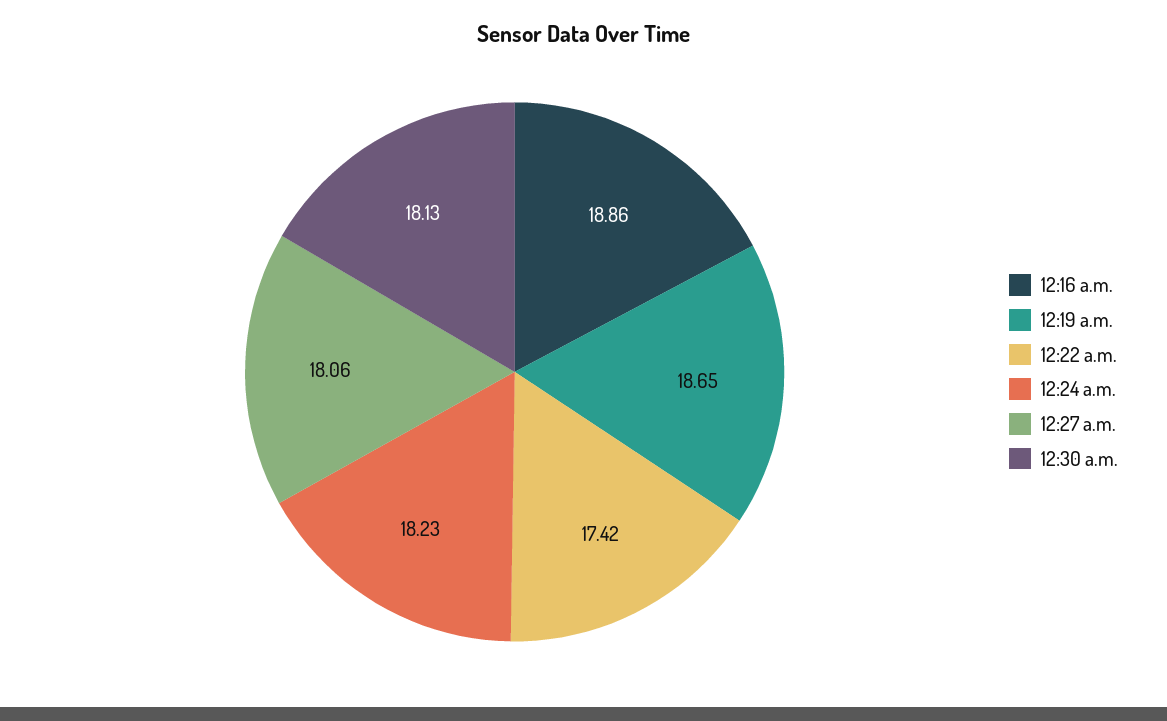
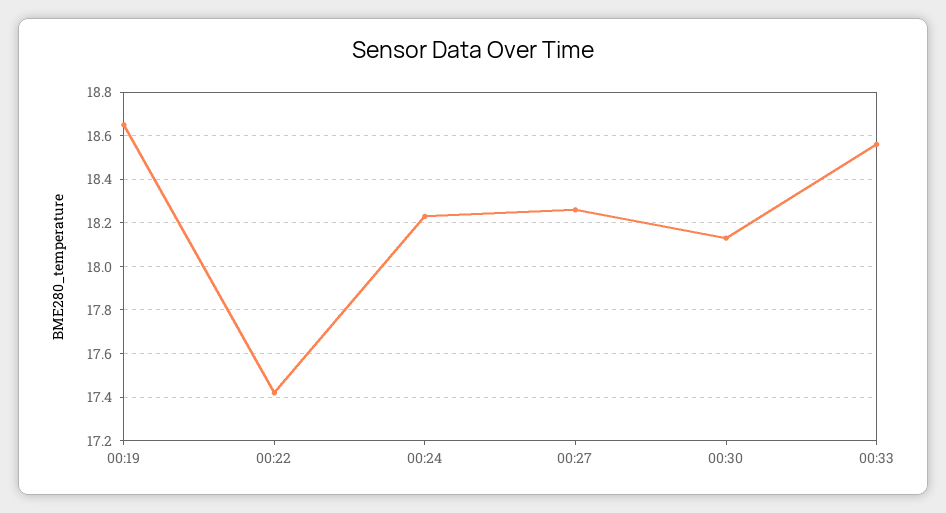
12:16 a.m.: 18.86 -> none
12:27 a.m.: 18.06 -> 18.25
00:33: none -> 18.55

